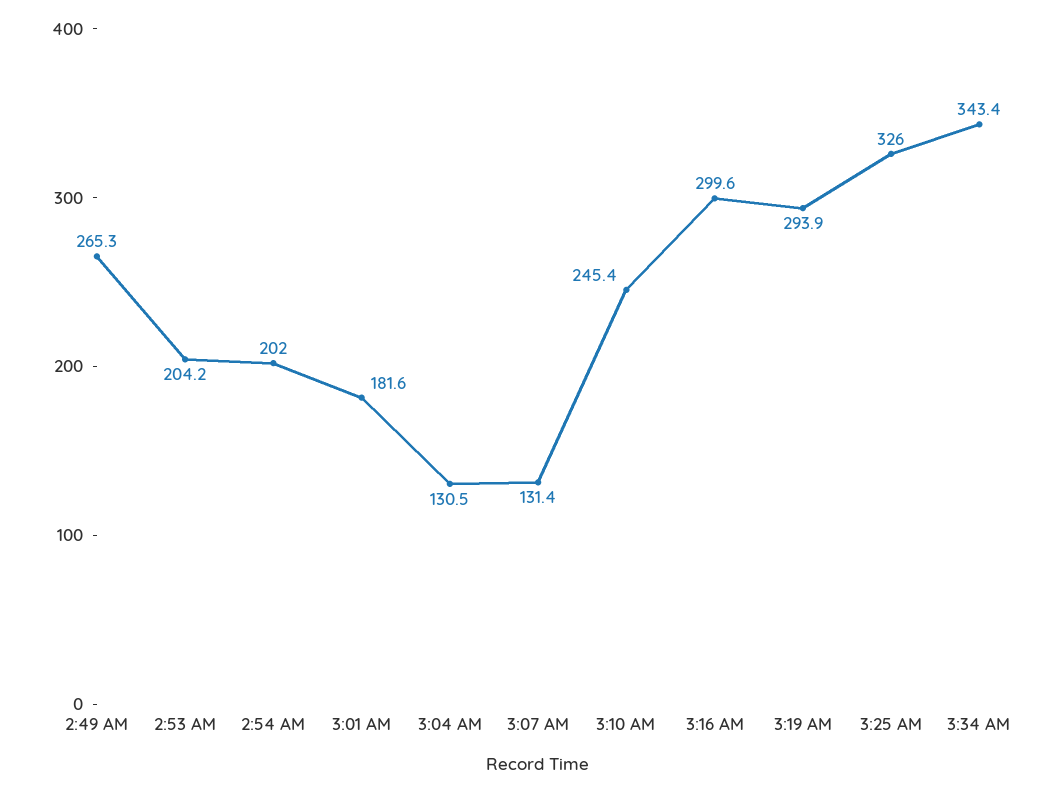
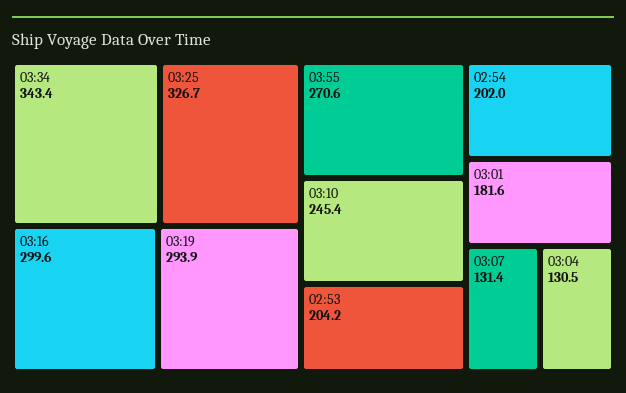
2:49 AM: 265.3 -> none
3:25 AM: 326 -> 326.7
03:55: none -> 270.6

